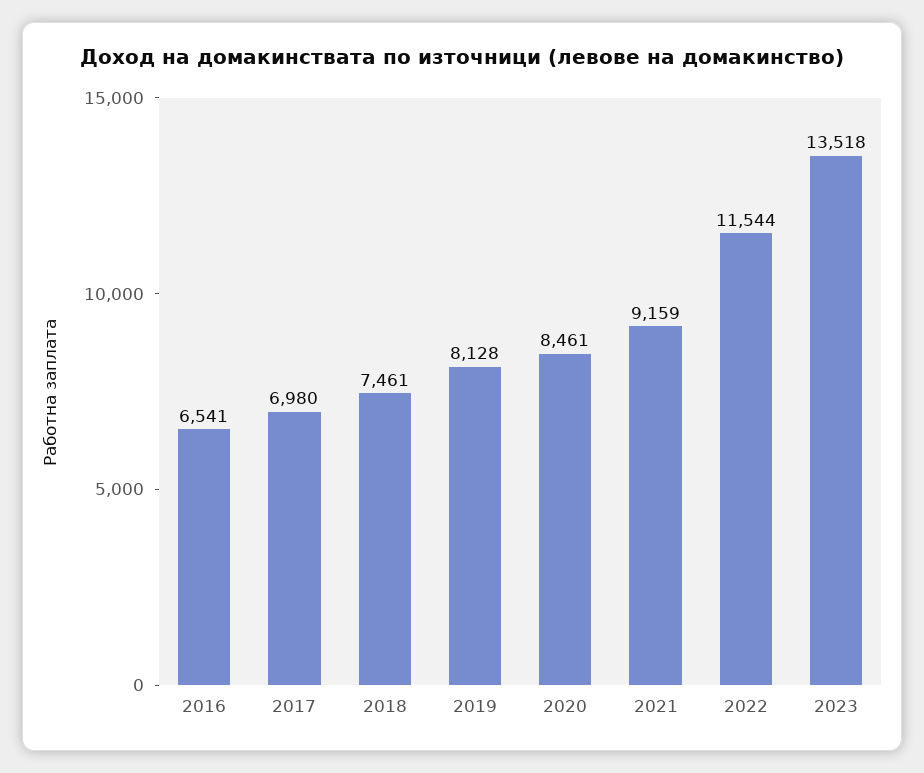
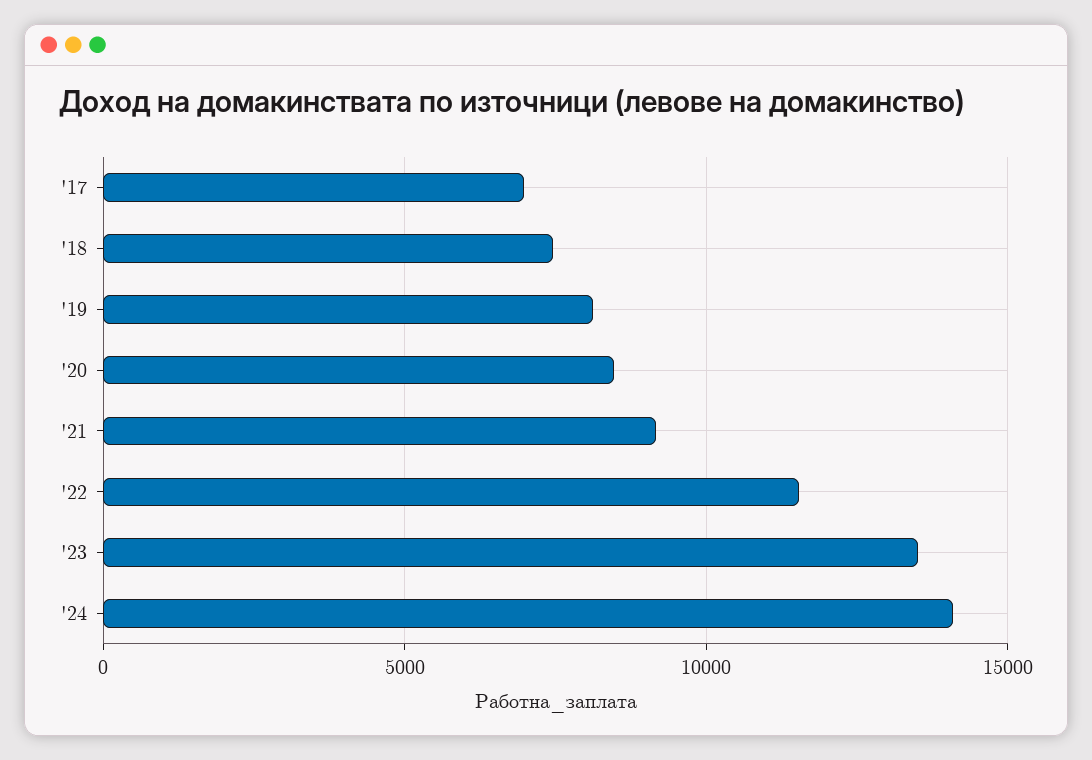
2016: 6541 -> none
'24: none -> 14000

